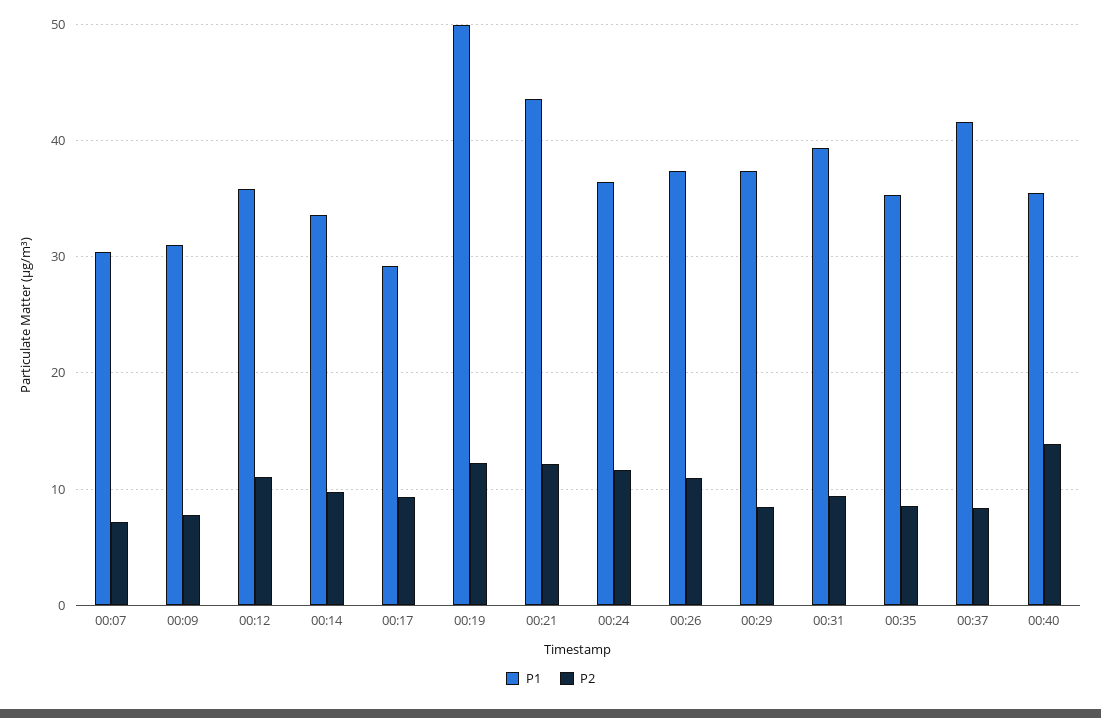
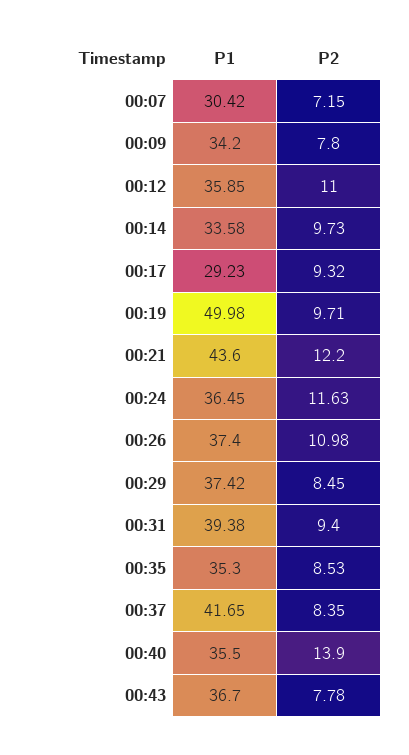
P1, 00:09: 31 -> 34.2
P2, 00:19: 12 -> 9.71
P1, 00:43: none -> 36.7
P2, 00:43: none -> 7.78

